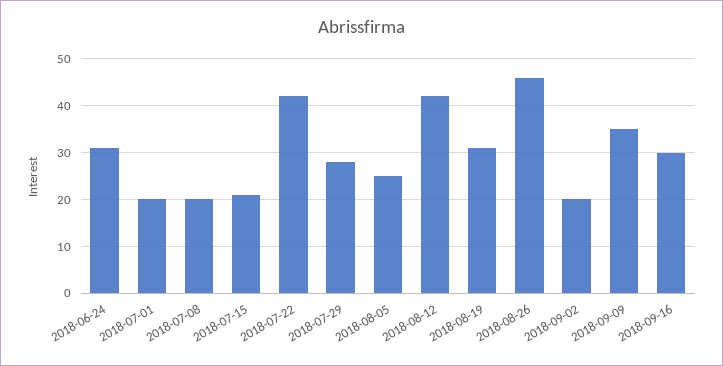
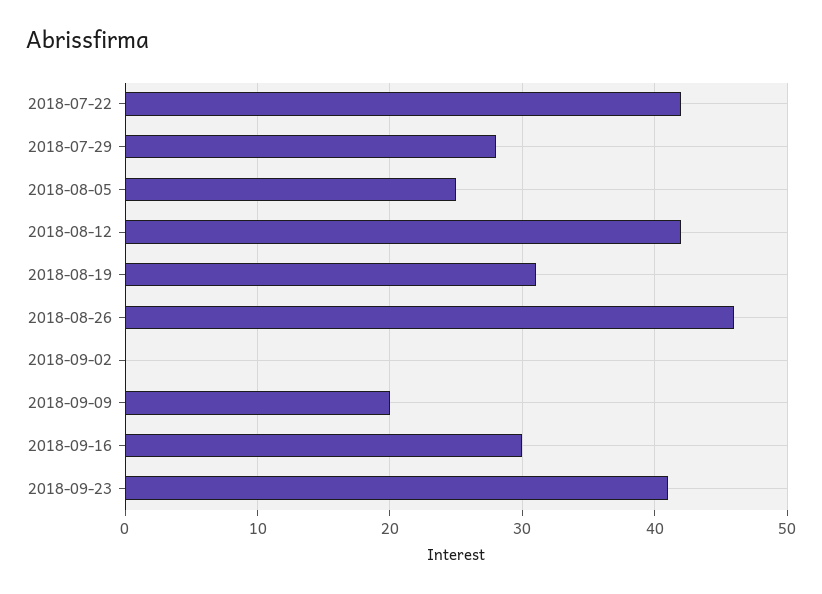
2018-06-24: 30 -> none
2018-07-01: 20 -> none
2018-07-08: 20 -> none
2018-07-15: 20 -> none
2018-09-02: 20 -> 0
2018-09-09: 35 -> 20
2018-09-23: none -> 41

